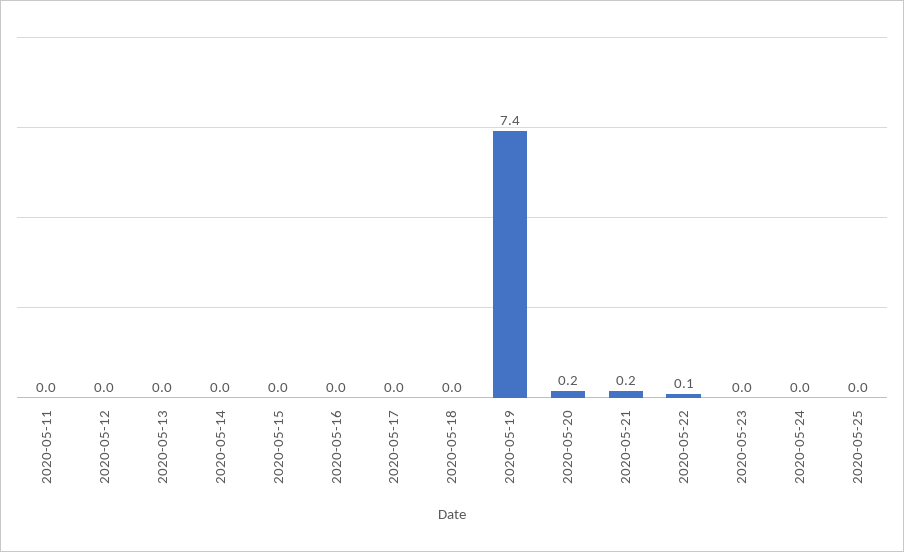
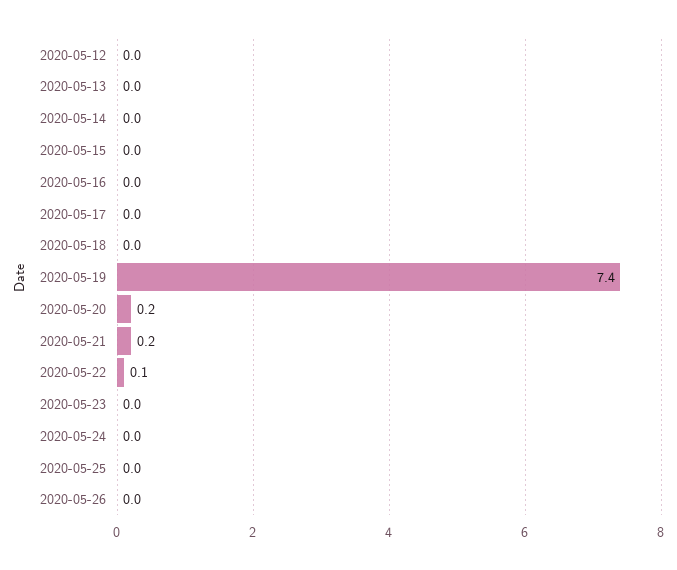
2020-05-11: 0 -> none
2020-05-26: none -> 0

